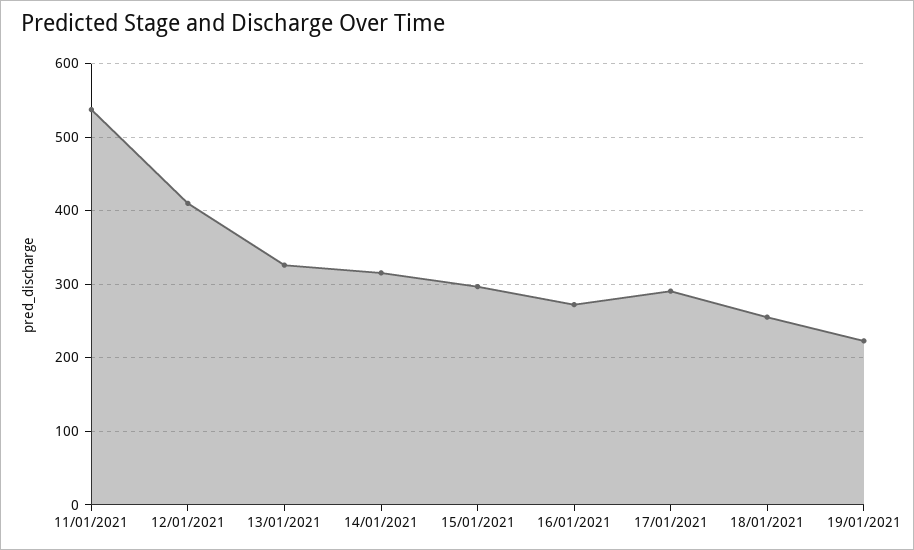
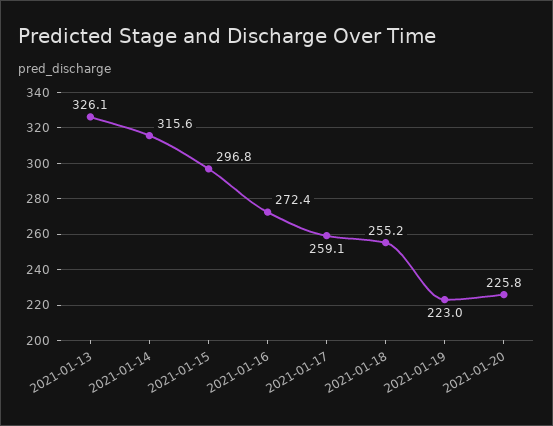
11/01/2021: 540 -> none
12/01/2021: 410 -> none
17/01/2021: 290 -> 259.1
2021-01-20: none -> 225.8

